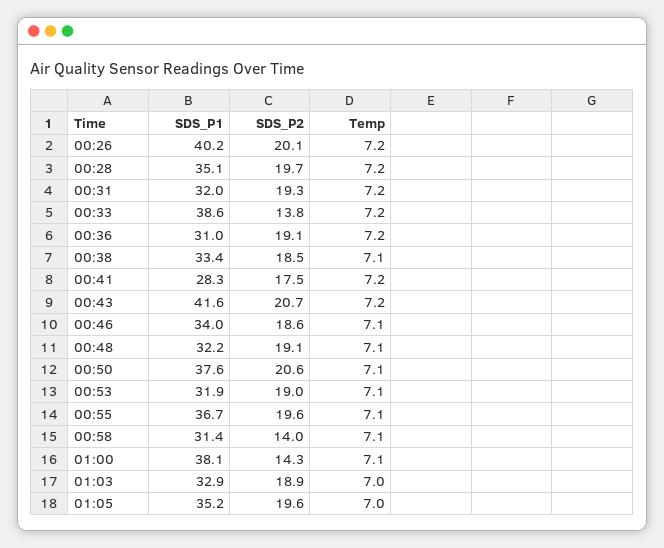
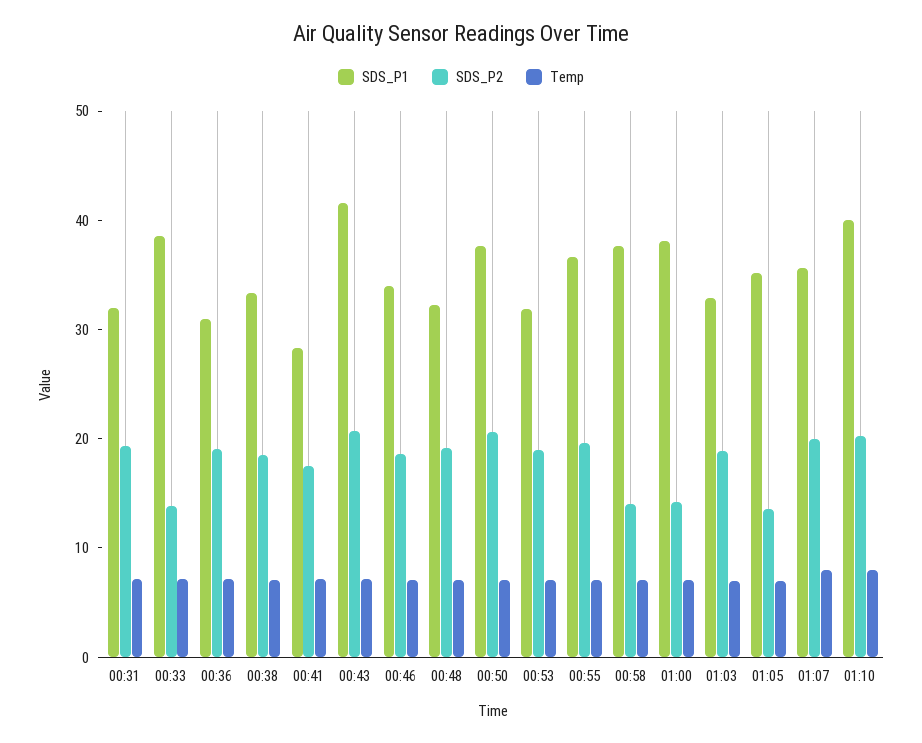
SDS_P1, 00:26: 40.2 -> none
SDS_P2, 00:26: 20.1 -> none
Temp, 00:26: 7.2 -> none
SDS_P1, 00:28: 35.1 -> none
SDS_P2, 00:28: 19.7 -> none
Temp, 00:28: 7.2 -> none
SDS_P1, 00:58: 31.4 -> 38
SDS_P2, 01:05: 19.6 -> 14
SDS_P1, 01:07: none -> 36
SDS_P2, 01:07: none -> 20
Temp, 01:07: none -> 8
SDS_P1, 01:10: none -> 40
SDS_P2, 01:10: none -> 20
Temp, 01:10: none -> 8

